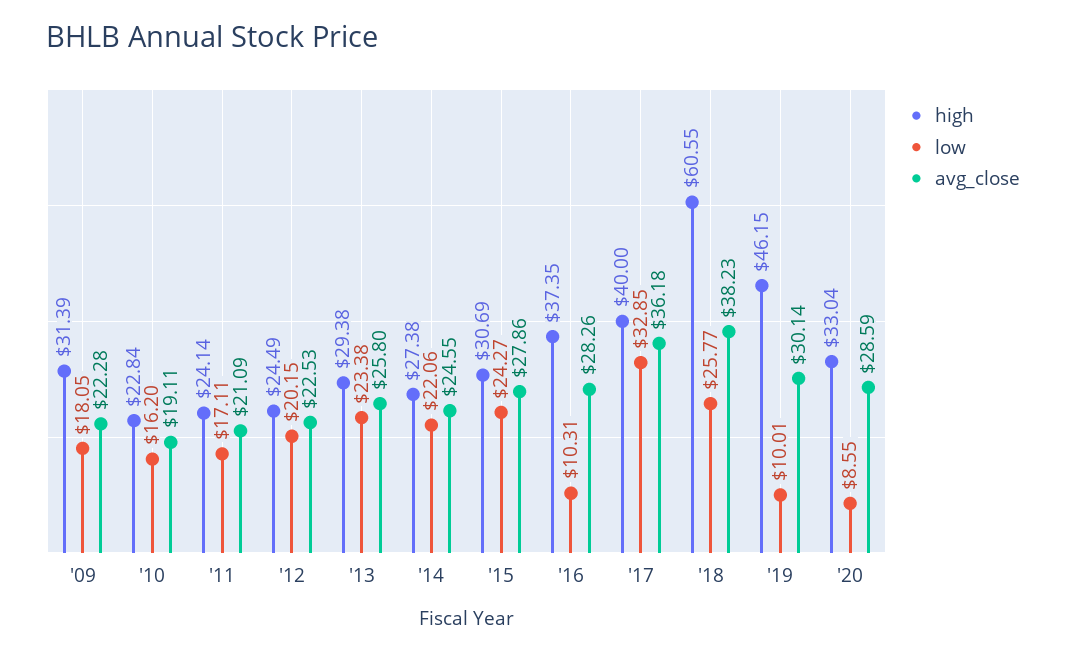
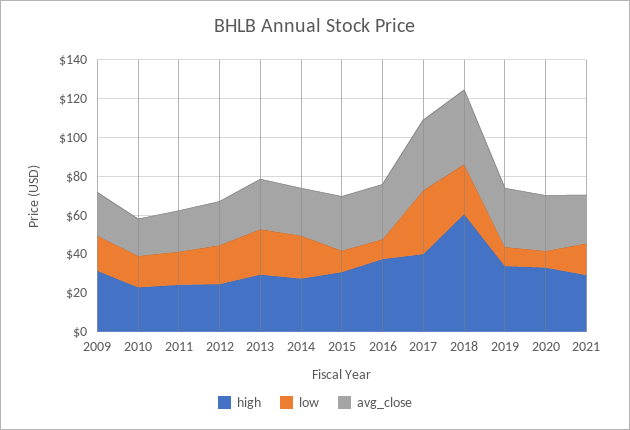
low, '15: 24.27 -> 10
high, '19: 46.15 -> 35
high, 2021: none -> 30
low, 2021: none -> 15
avg_close, 2021: none -> 25

